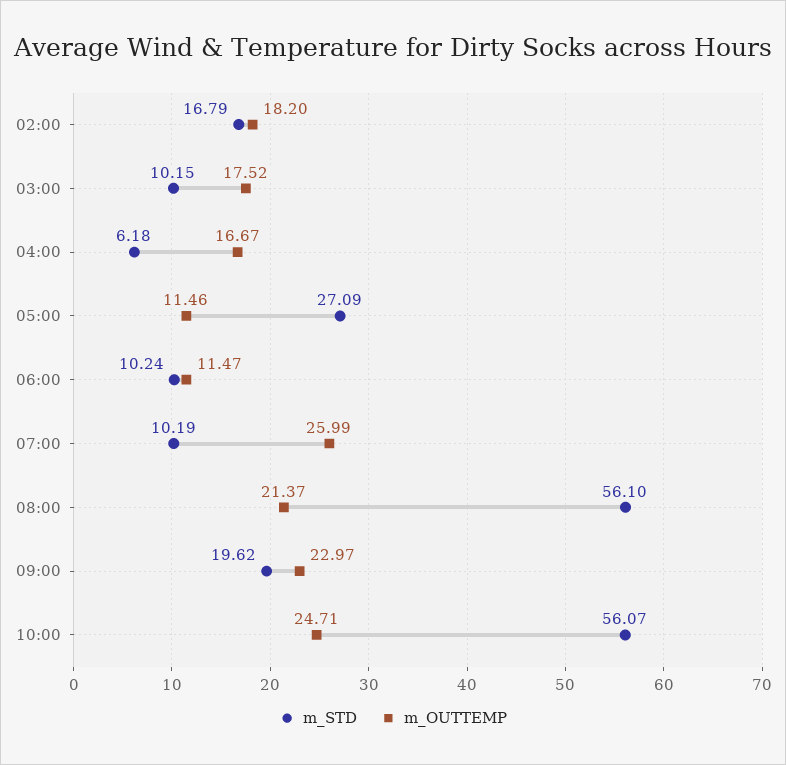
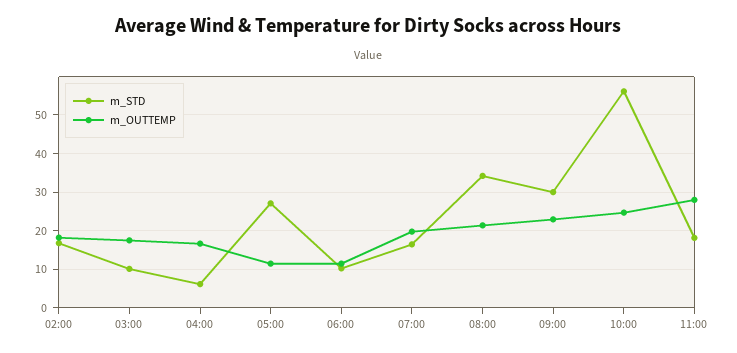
m_STD, 07:00: 10.19 -> 16
m_OUTTEMP, 07:00: 25.99 -> 20
m_STD, 08:00: 56.1 -> 34
m_STD, 09:00: 19.62 -> 30
m_STD, 11:00: none -> 18
m_OUTTEMP, 11:00: none -> 28

